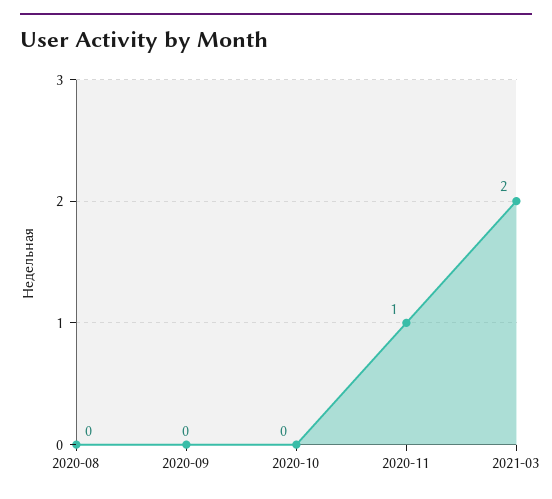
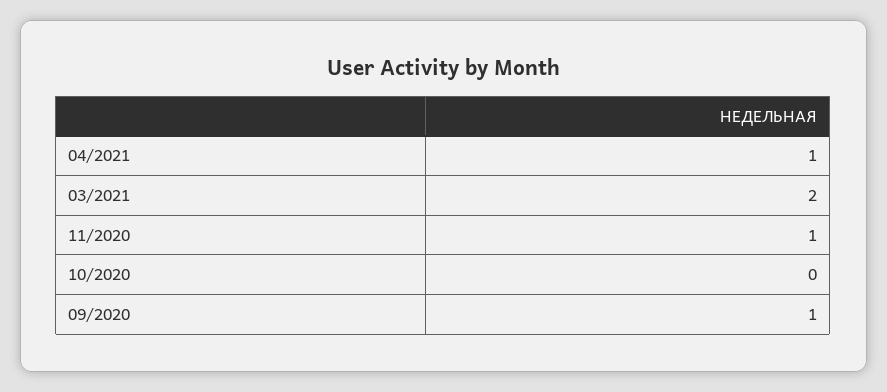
2020-08: 0 -> none
2020-09: 0 -> 1
04/2021: none -> 1

